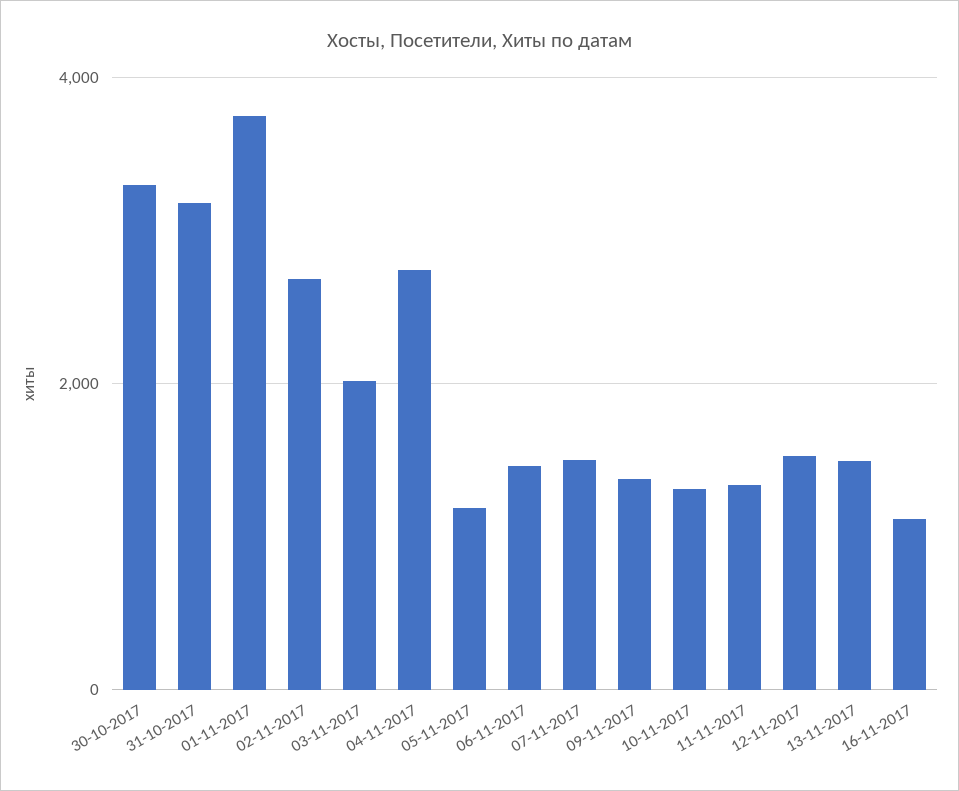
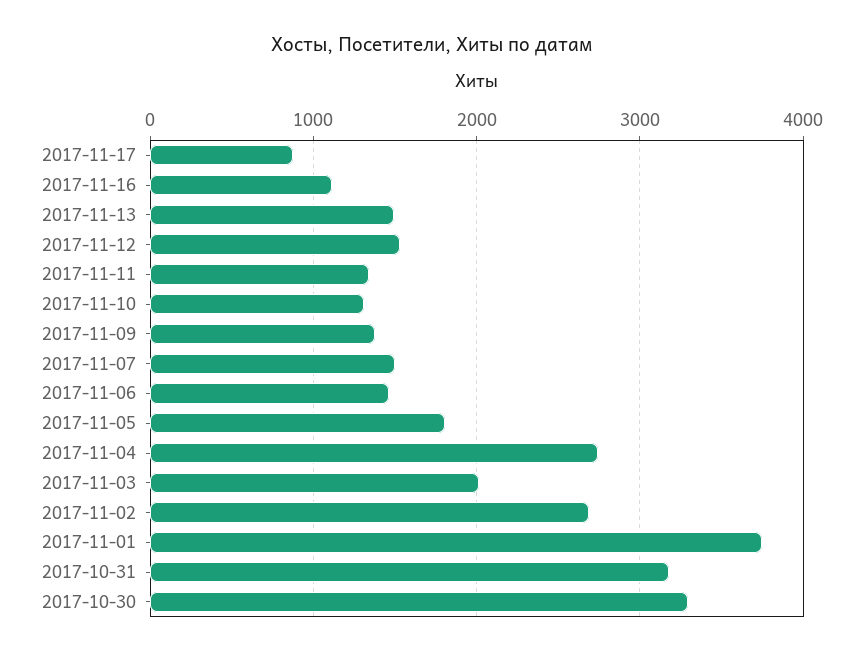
05-11-2017: 1200 -> 1800
2017-11-17: none -> 900

